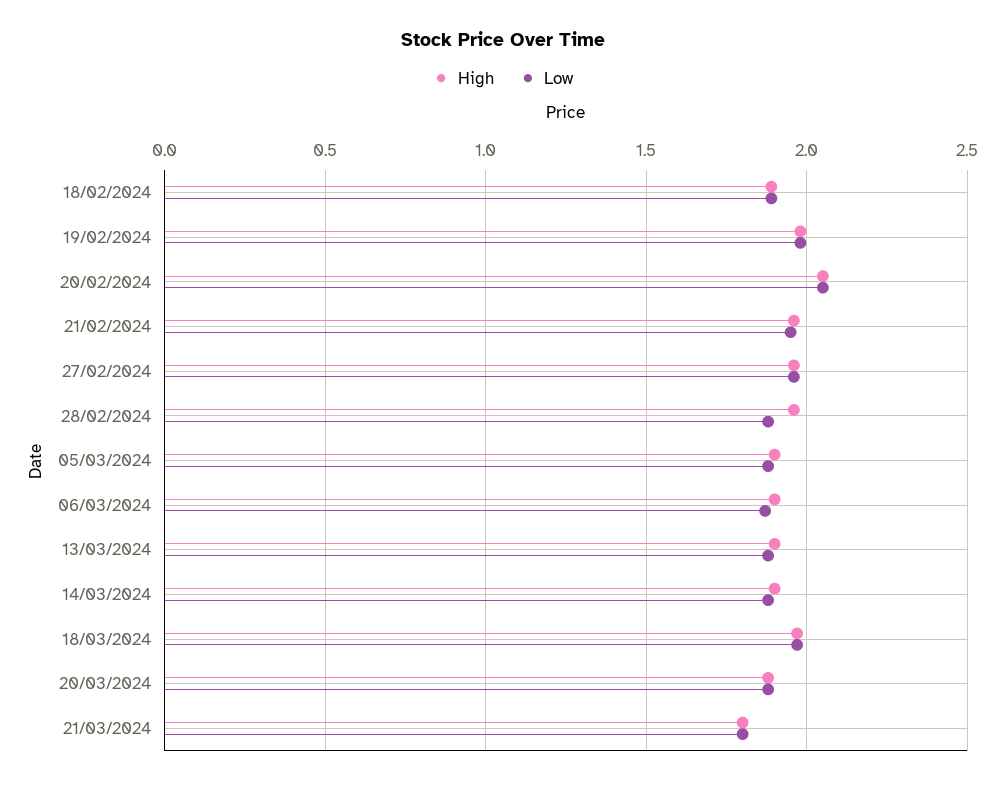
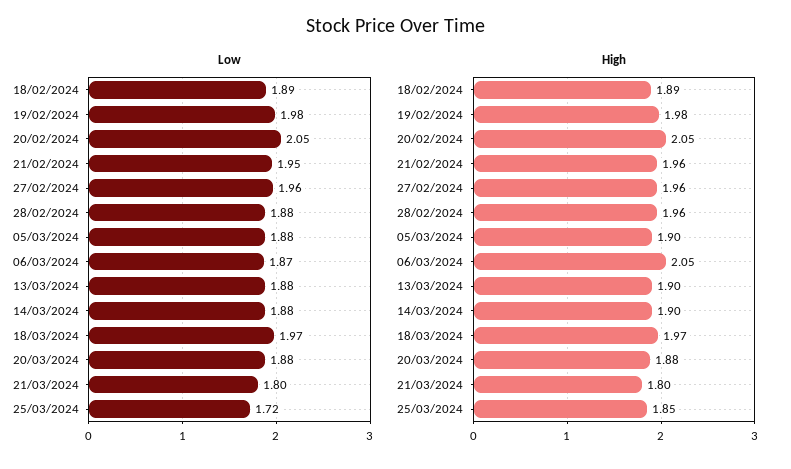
High, 06/03/2024: 1.9 -> 2.05
Low, 25/03/2024: none -> 1.72
High, 25/03/2024: none -> 1.85

